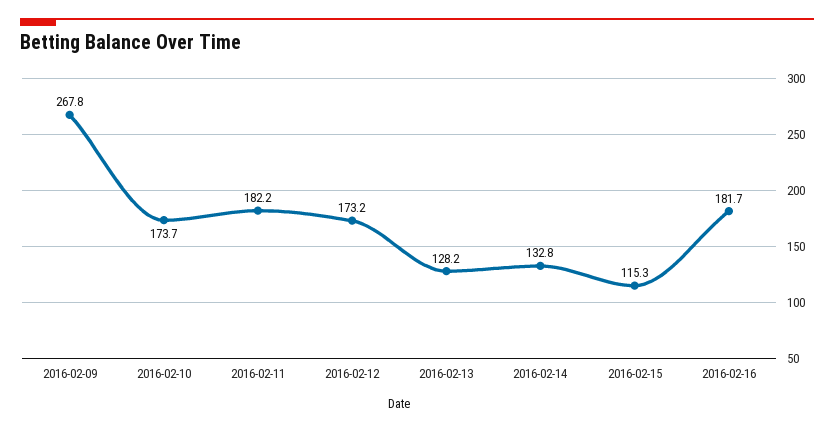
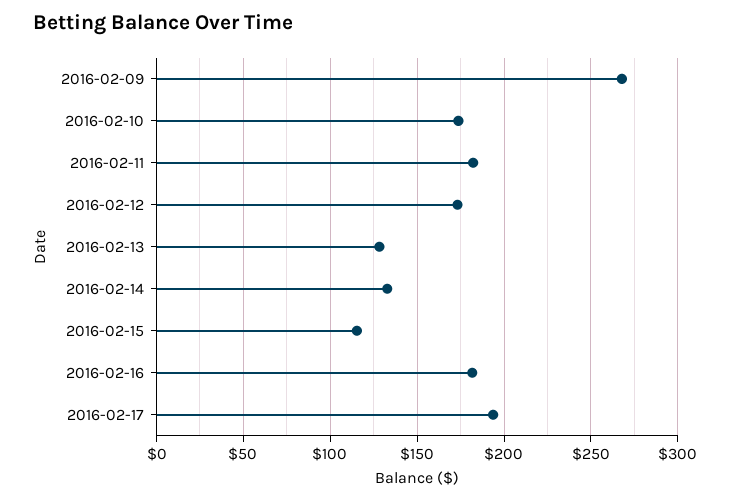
2016-02-17: none -> 195

